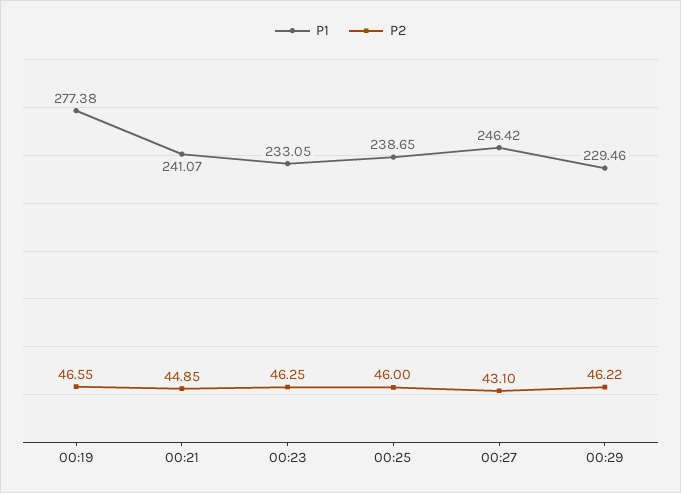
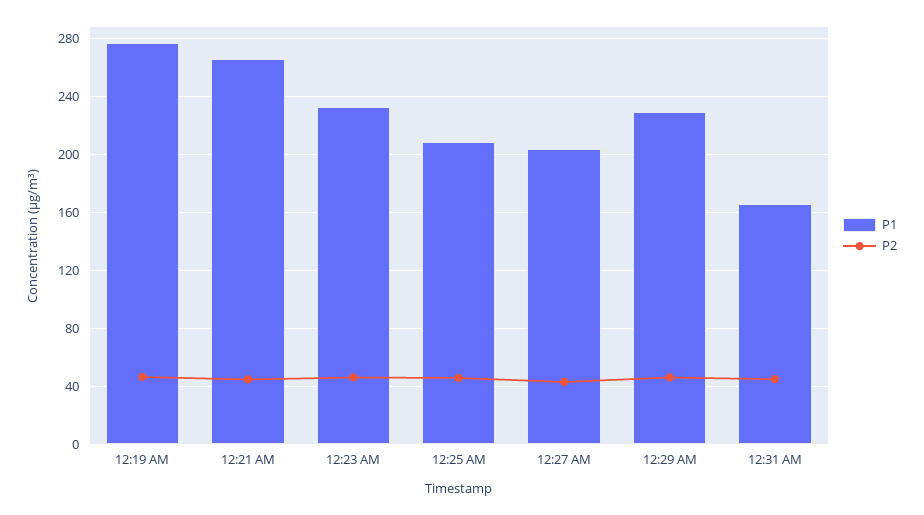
P1, 00:21: 241.07 -> 265
P1, 00:25: 238.65 -> 210
P1, 00:27: 246.42 -> 205
P1, 12:31 AM: none -> 165
P2, 12:31 AM: none -> 45

